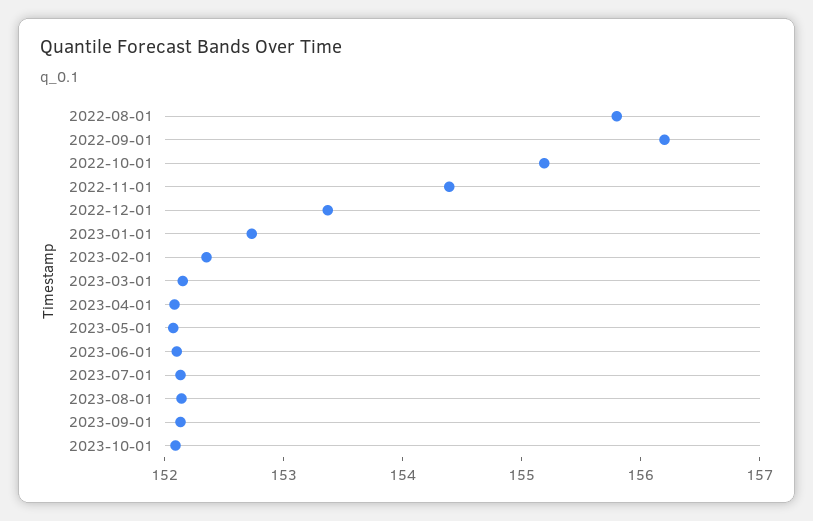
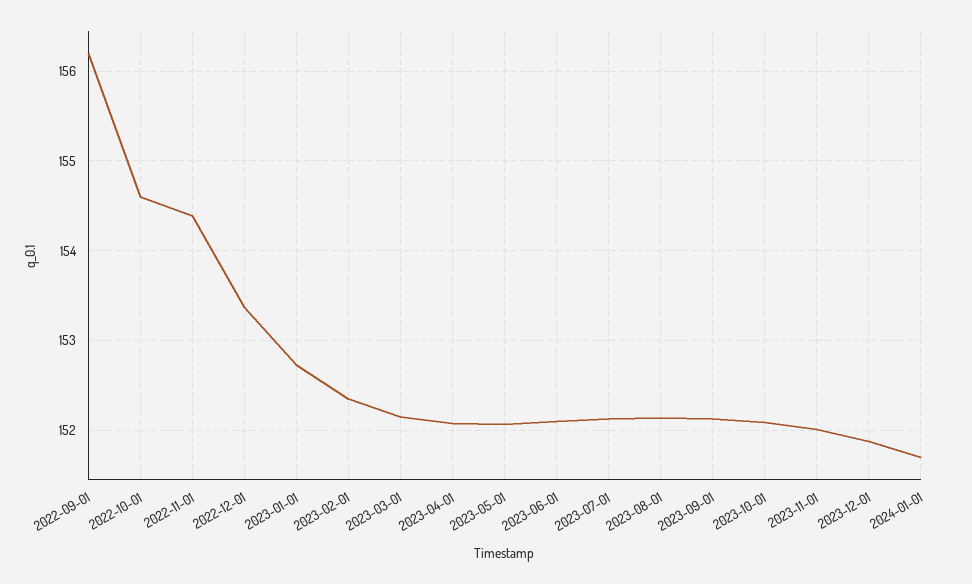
2022-08-01: 155.8 -> none
2022-10-01: 155.2 -> 154.6
2023-11-01: none -> 152
2023-12-01: none -> 151.9
2024-01-01: none -> 151.7

